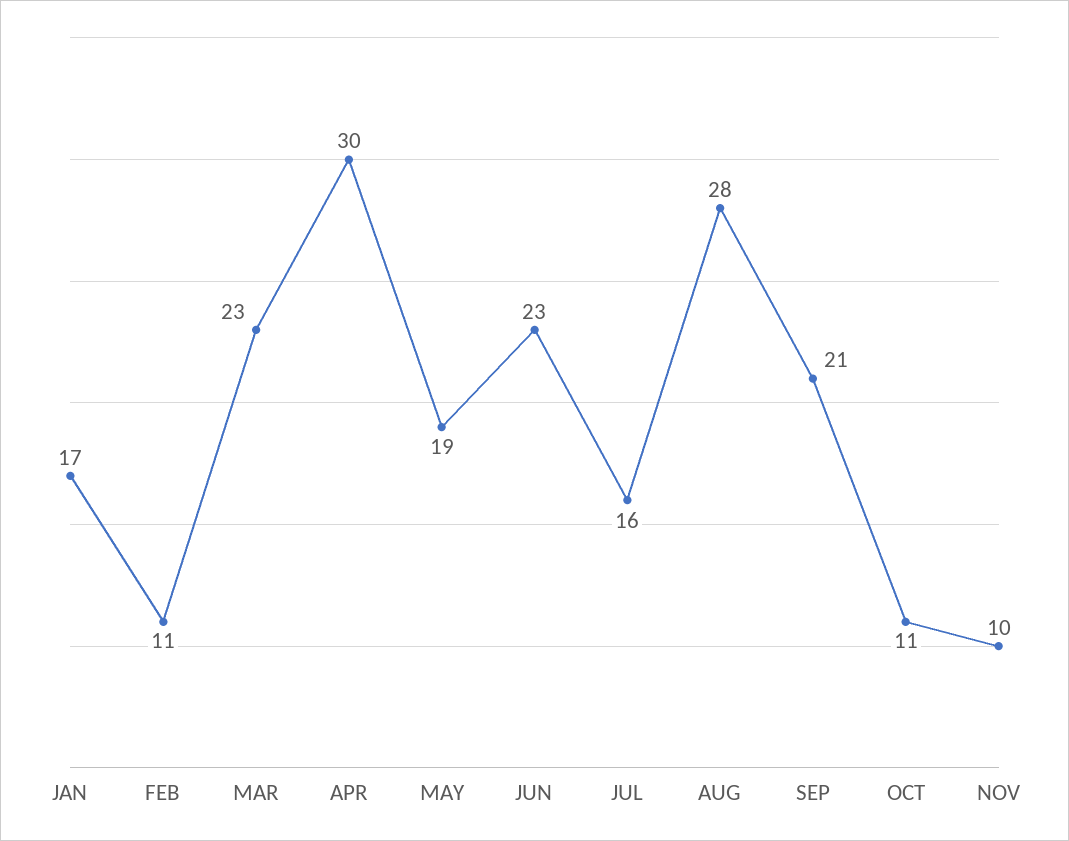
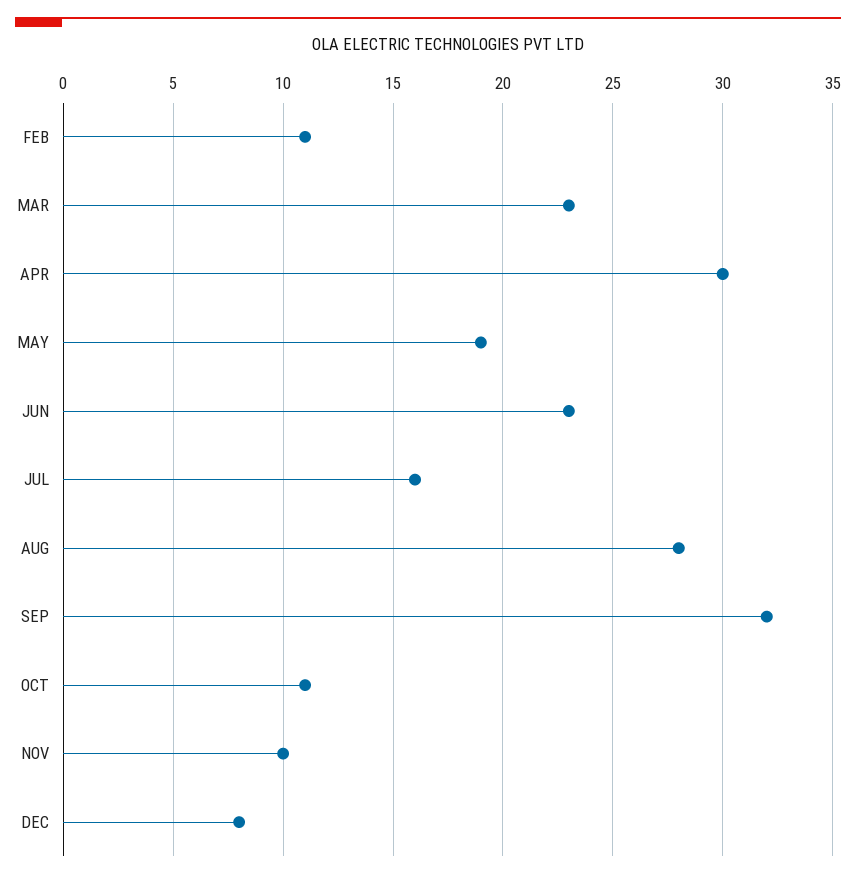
JAN: 17 -> none
SEP: 21 -> 32
DEC: none -> 8

